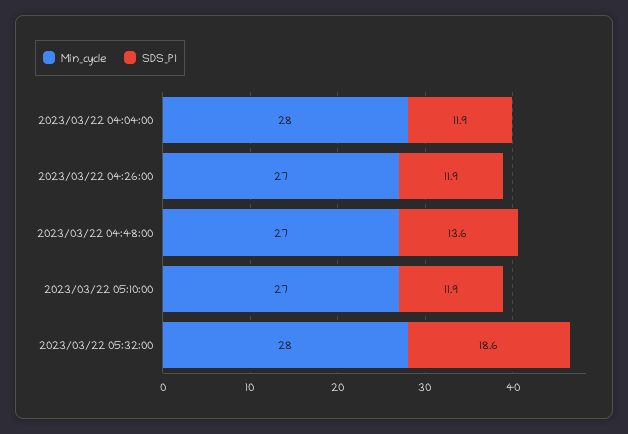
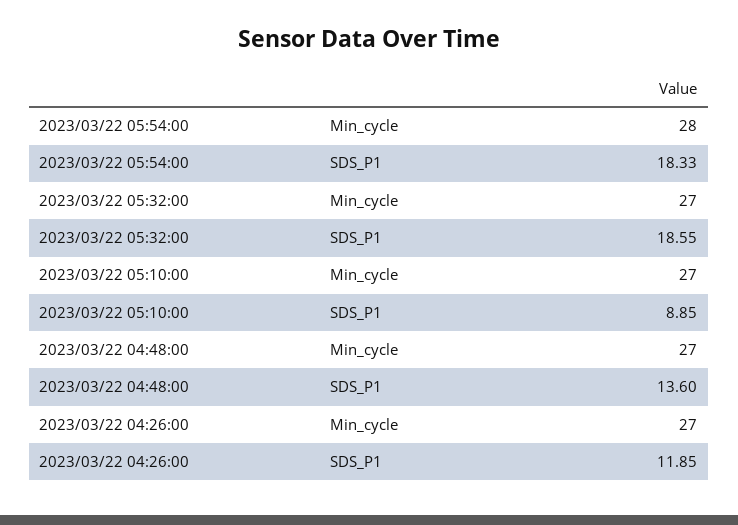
Min_cycle, 2023/03/22 04:04:00: 28 -> none
SDS_P1, 2023/03/22 04:04:00: 11.9 -> none
SDS_P1, 2023/03/22 05:10:00: 11.9 -> 8.85
Min_cycle, 2023/03/22 05:32:00: 28 -> 27
Min_cycle, 2023/03/22 05:54:00: none -> 28
SDS_P1, 2023/03/22 05:54:00: none -> 18.33

